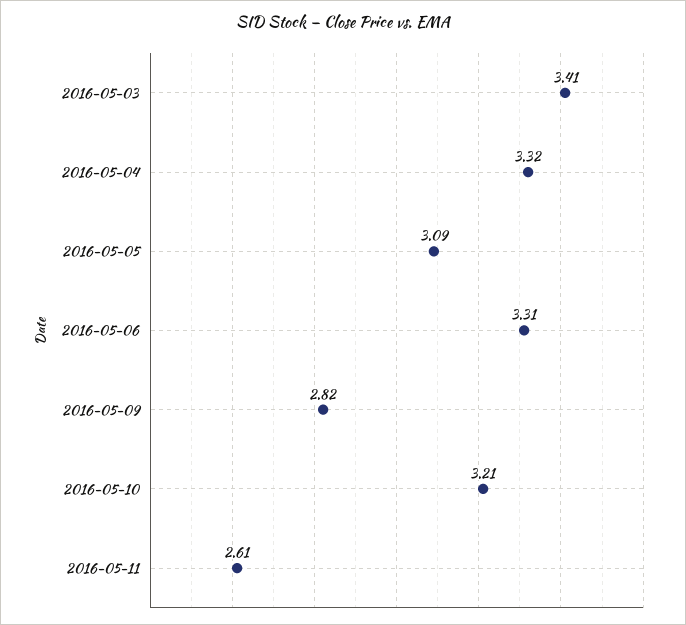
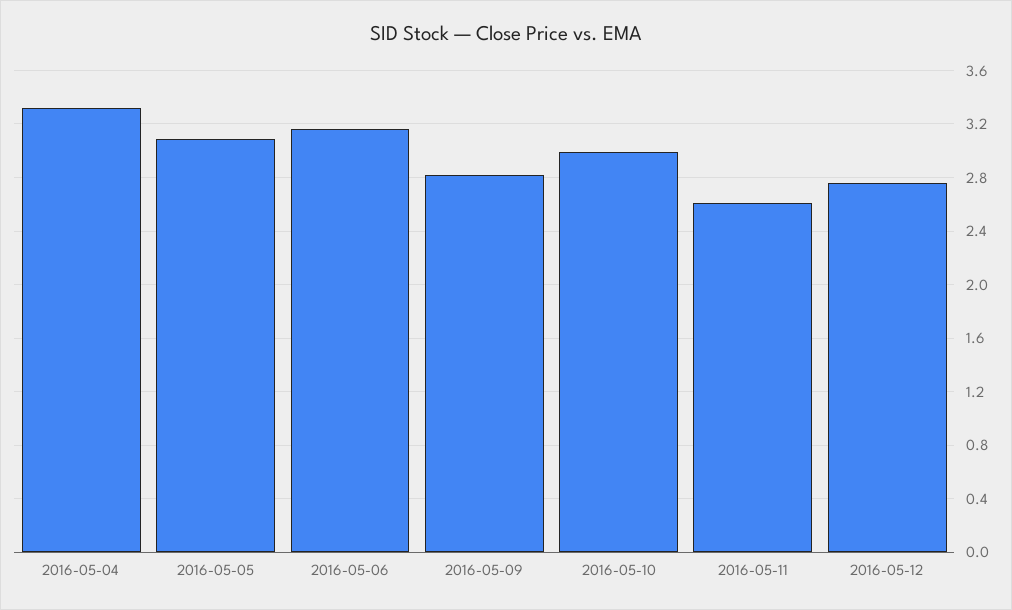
2016-05-03: 3.41 -> none
2016-05-06: 3.31 -> 3.15
2016-05-10: 3.21 -> 3
2016-05-12: none -> 2.75

